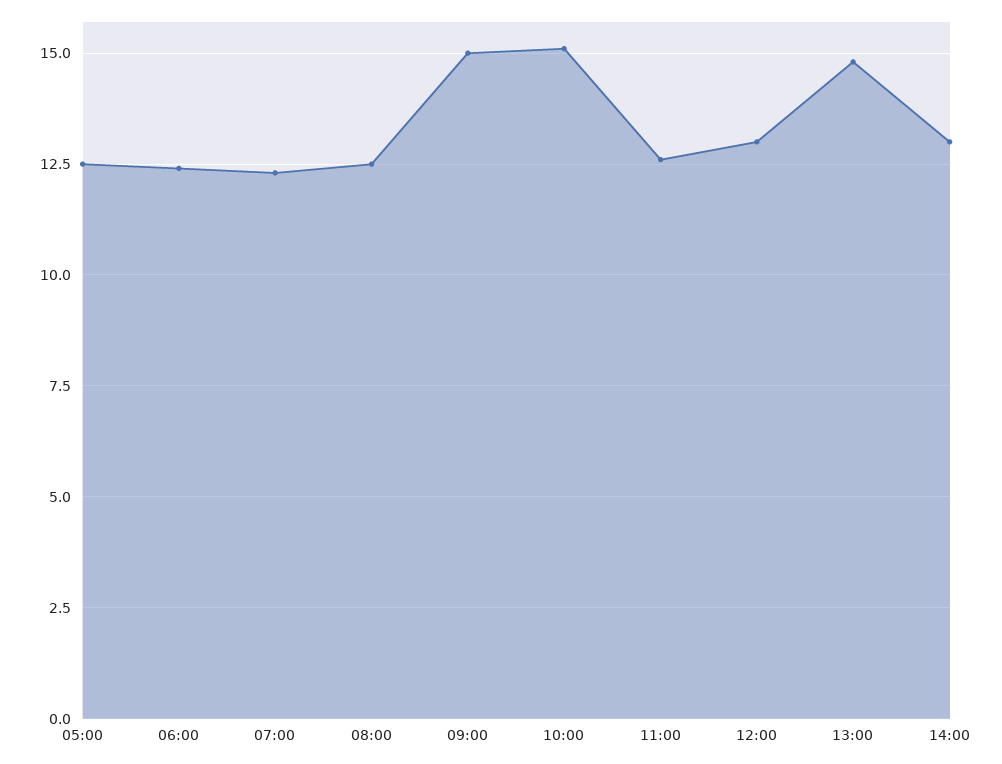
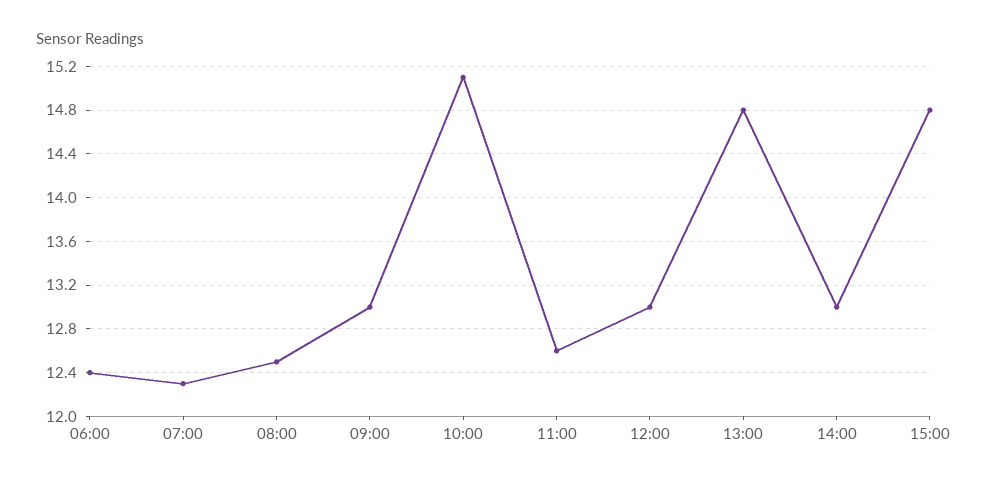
05:00: 12.5 -> none
09:00: 15 -> 13
15:00: none -> 14.8

